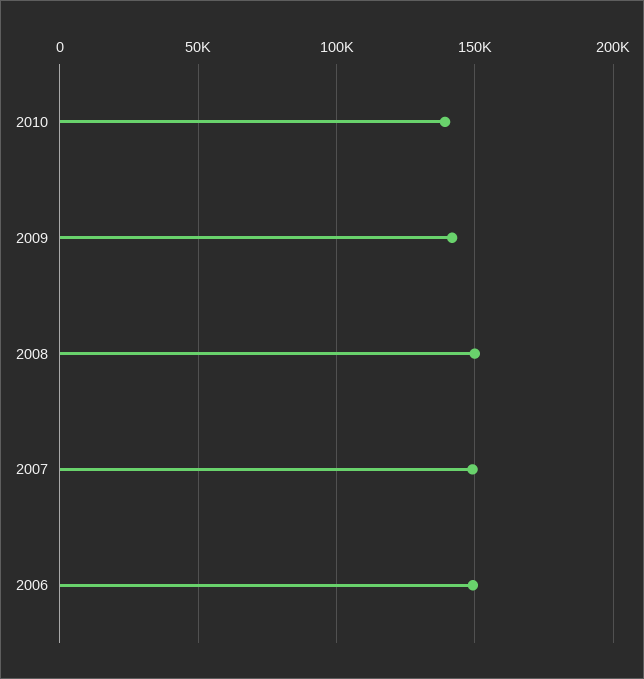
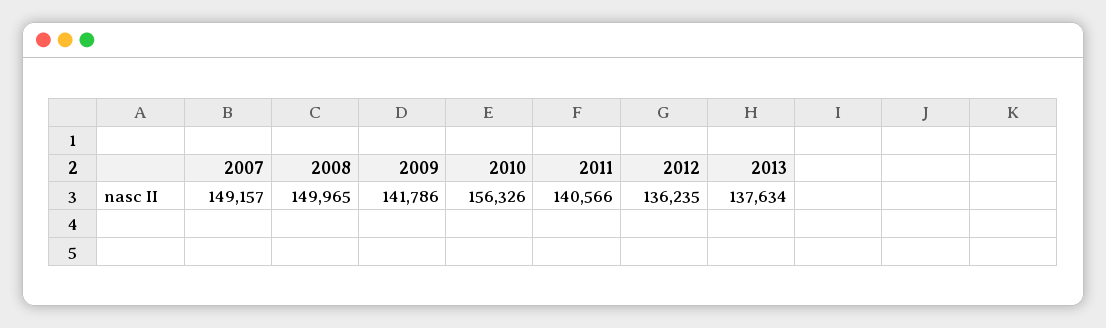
2010: 140000 -> 156326
2006: 150000 -> none
2011: none -> 140566
2012: none -> 136235
2013: none -> 137634

